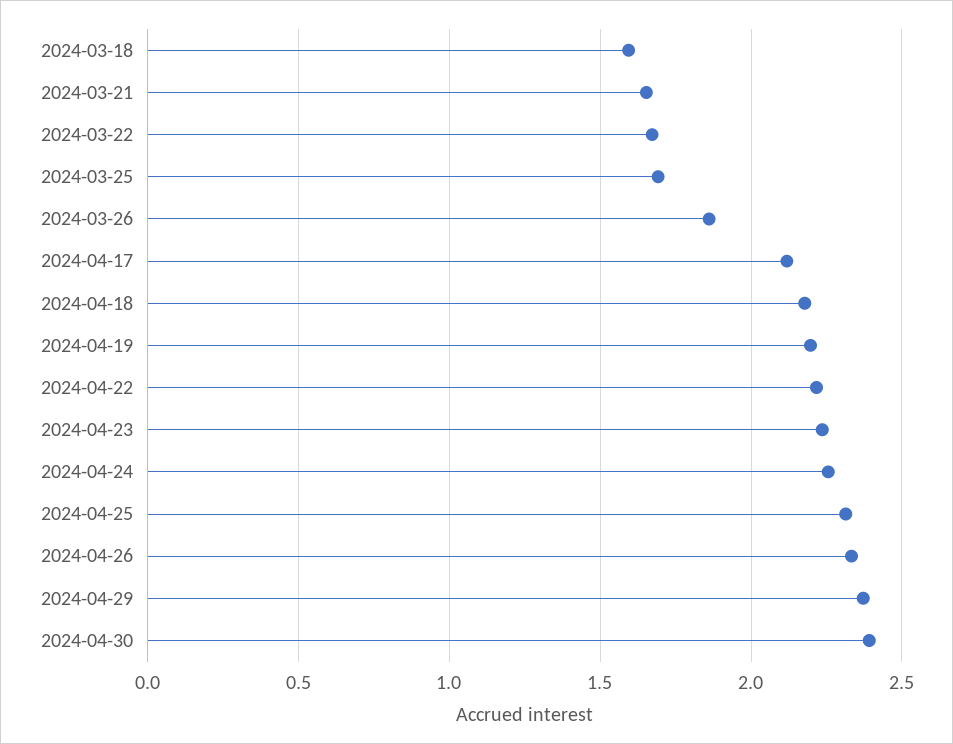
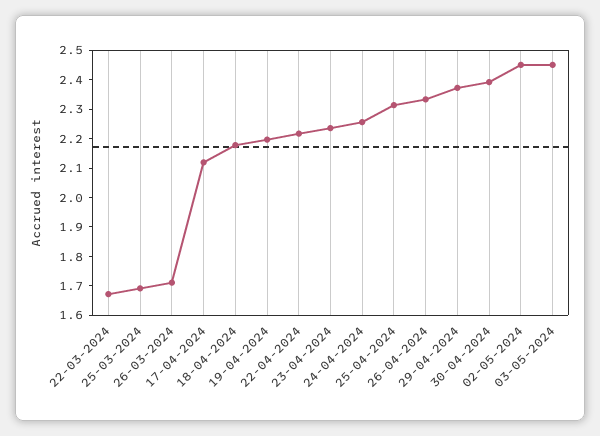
2024-03-18: 1.6 -> none
2024-03-21: 1.65 -> none
2024-03-26: 1.85 -> 1.7
02-05-2024: none -> 2.45
03-05-2024: none -> 2.45

